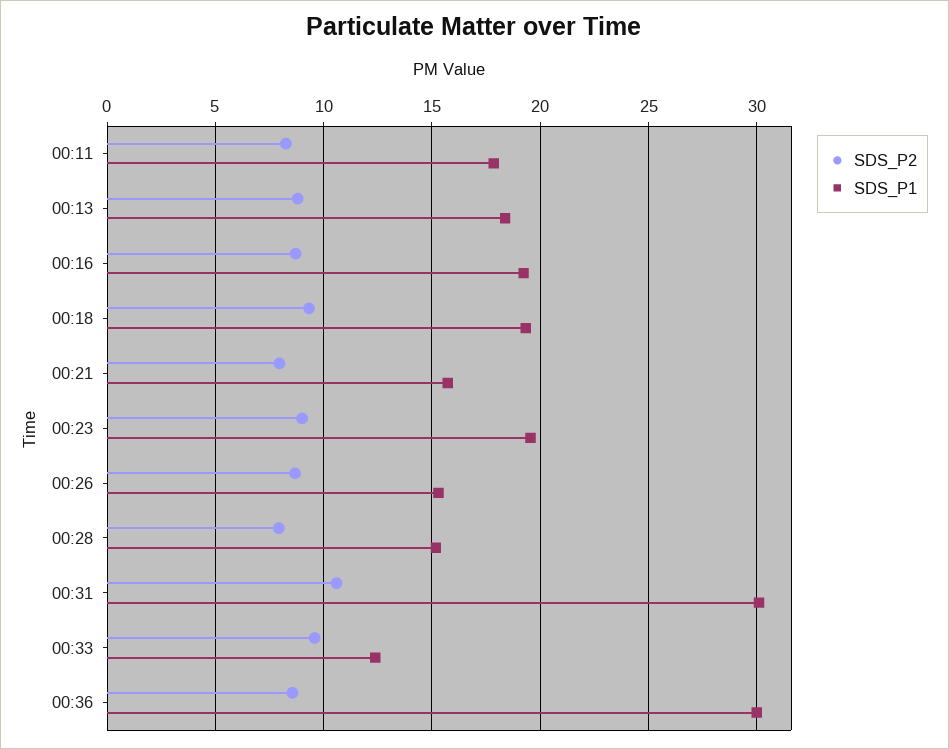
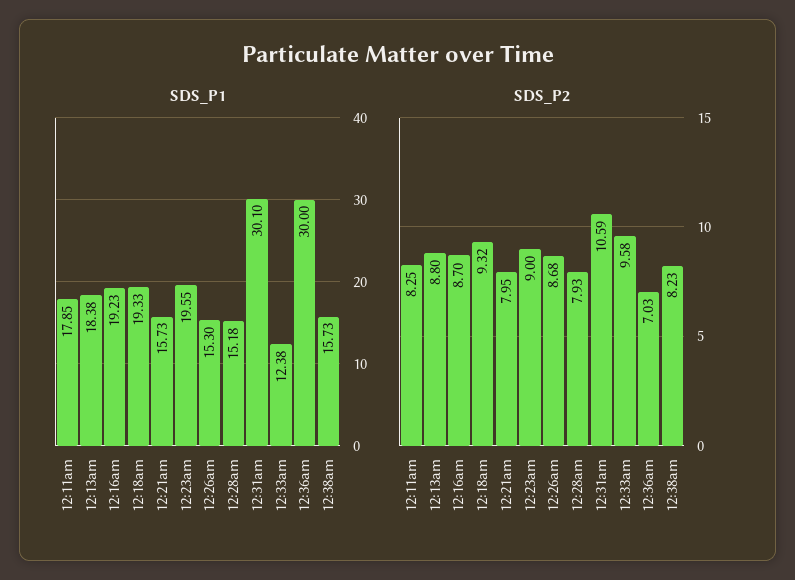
SDS_P2, 00:36: 8.5 -> 7.03
SDS_P1, 12:38am: none -> 15.73
SDS_P2, 12:38am: none -> 8.23

